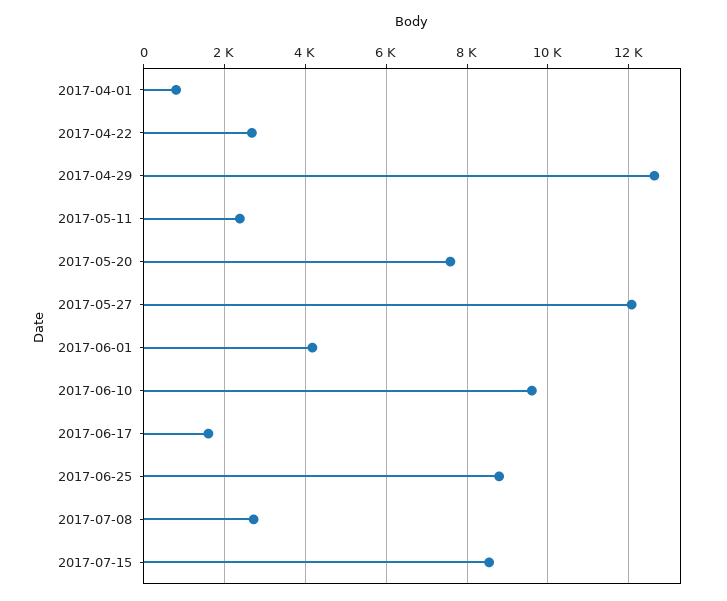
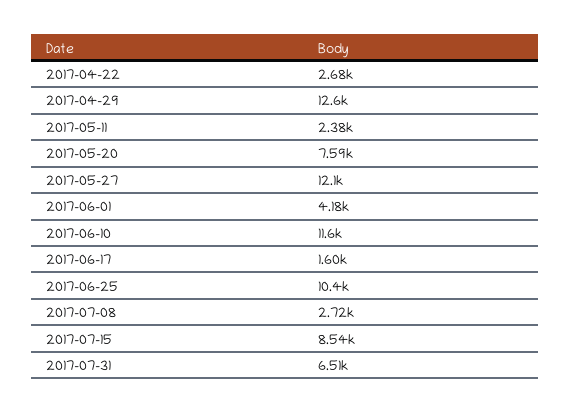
2017-04-01: 800 -> none
2017-06-10: 9600 -> 11600
2017-06-25: 8800 -> 10400
2017-07-31: none -> 6510

